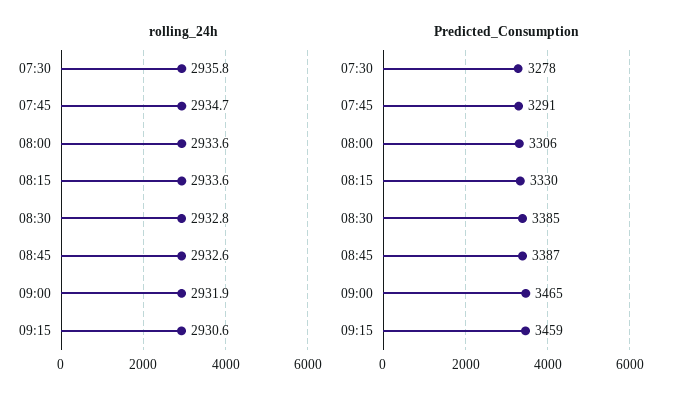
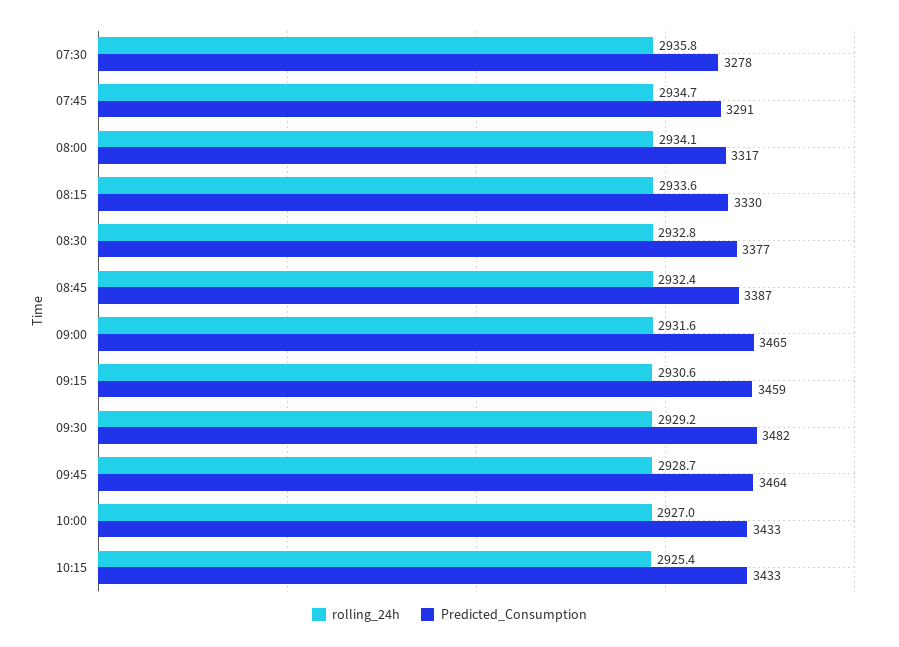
rolling_24h, 08:00: 2933.6 -> 2934.1
rolling_24h, 08:45: 2932.6 -> 2932.4
rolling_24h, 09:00: 2931.9 -> 2931.6
Predicted_Consumption, 08:00: 3306 -> 3317
Predicted_Consumption, 08:30: 3385 -> 3377
rolling_24h, 09:30: none -> 2929.2
Predicted_Consumption, 09:30: none -> 3482
rolling_24h, 09:45: none -> 2928.7
Predicted_Consumption, 09:45: none -> 3464
rolling_24h, 10:00: none -> 2927
Predicted_Consumption, 10:00: none -> 3433
rolling_24h, 10:15: none -> 2925.4
Predicted_Consumption, 10:15: none -> 3433

